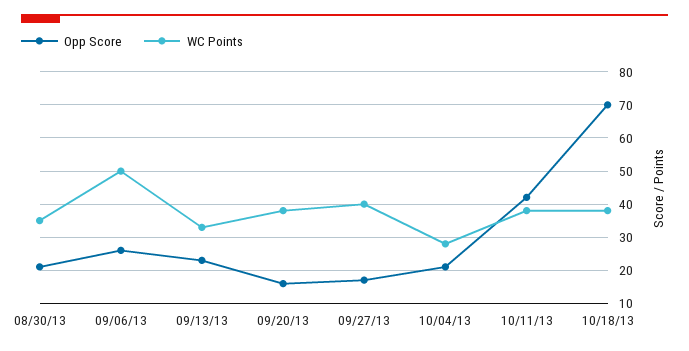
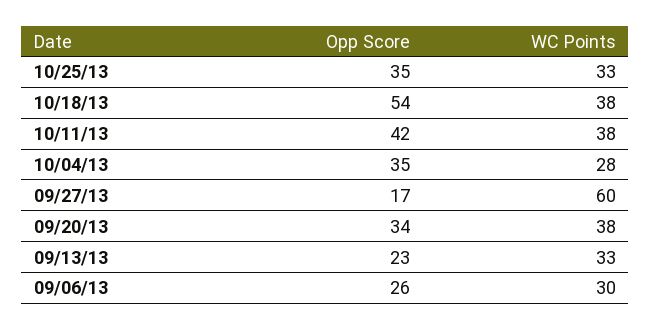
Opp Score, 08/30/13: 20 -> none
WC Points, 08/30/13: 35 -> none
WC Points, 09/06/13: 50 -> 30
Opp Score, 09/20/13: 15 -> 34
WC Points, 09/27/13: 40 -> 60
Opp Score, 10/04/13: 20 -> 35
Opp Score, 10/18/13: 70 -> 54
Opp Score, 10/25/13: none -> 35
WC Points, 10/25/13: none -> 33

